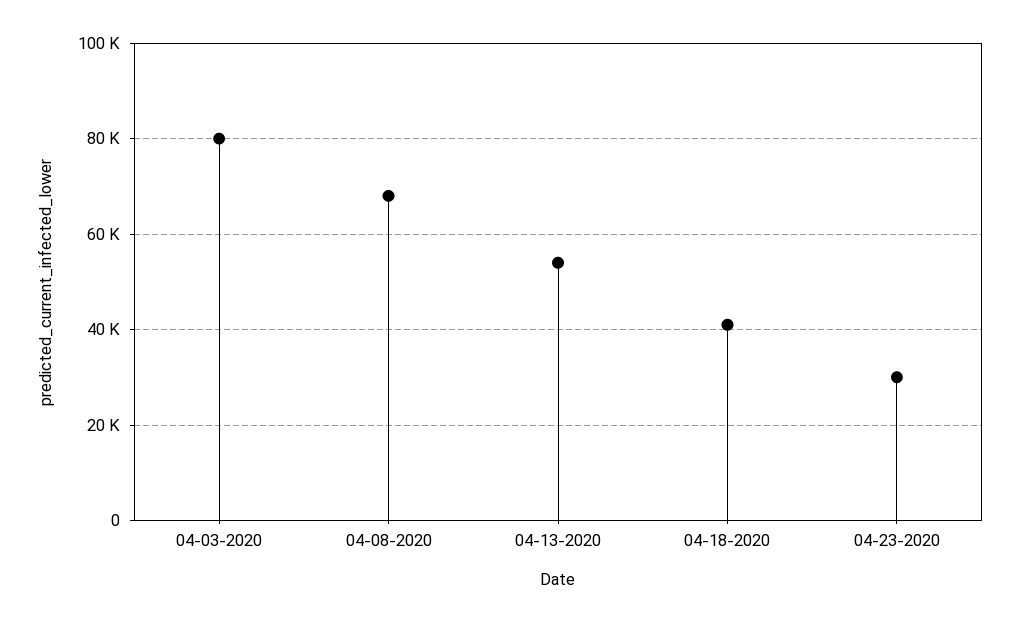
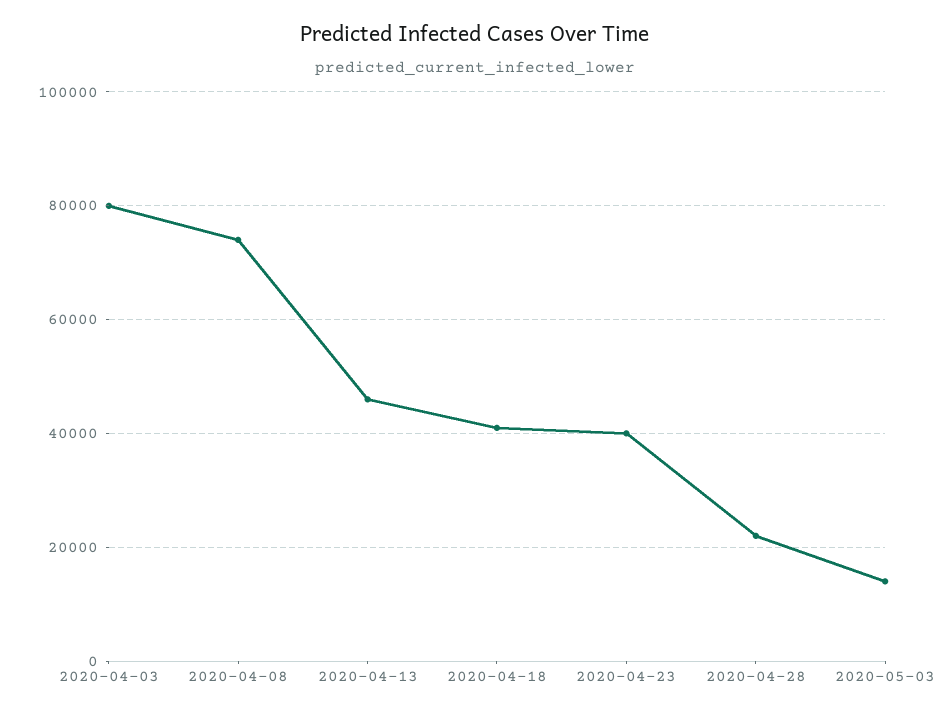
04-08-2020: 68000 -> 74000
04-13-2020: 54000 -> 46000
04-23-2020: 30000 -> 40000
2020-04-28: none -> 22000
2020-05-03: none -> 14000

